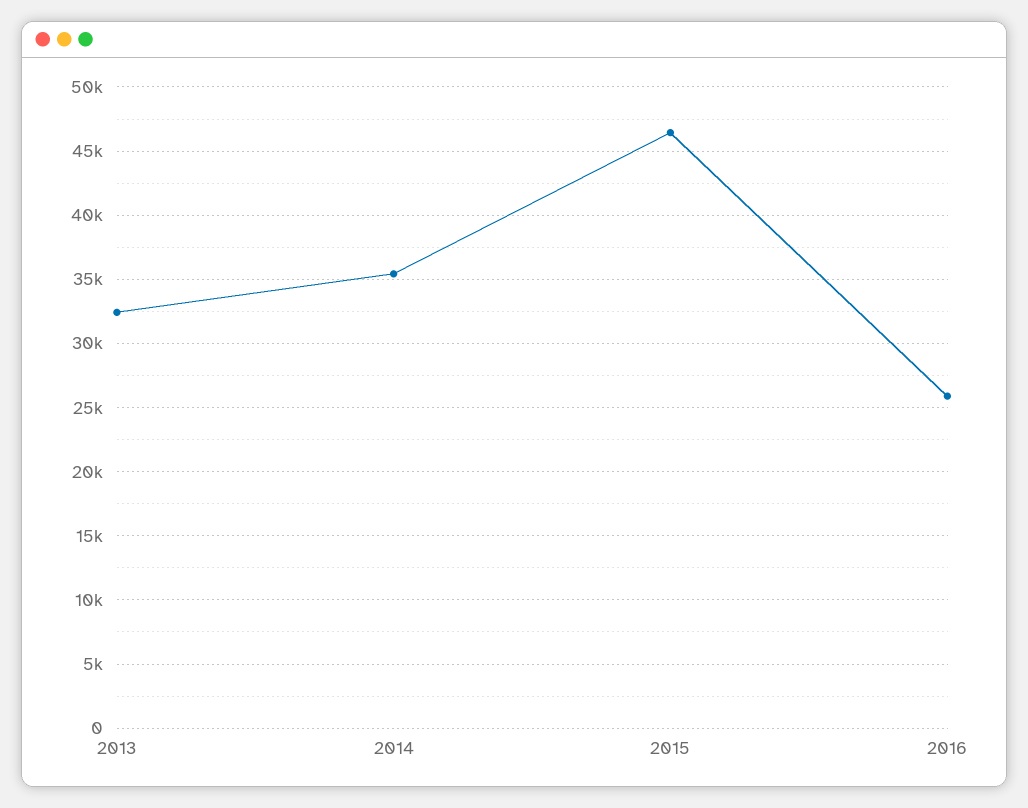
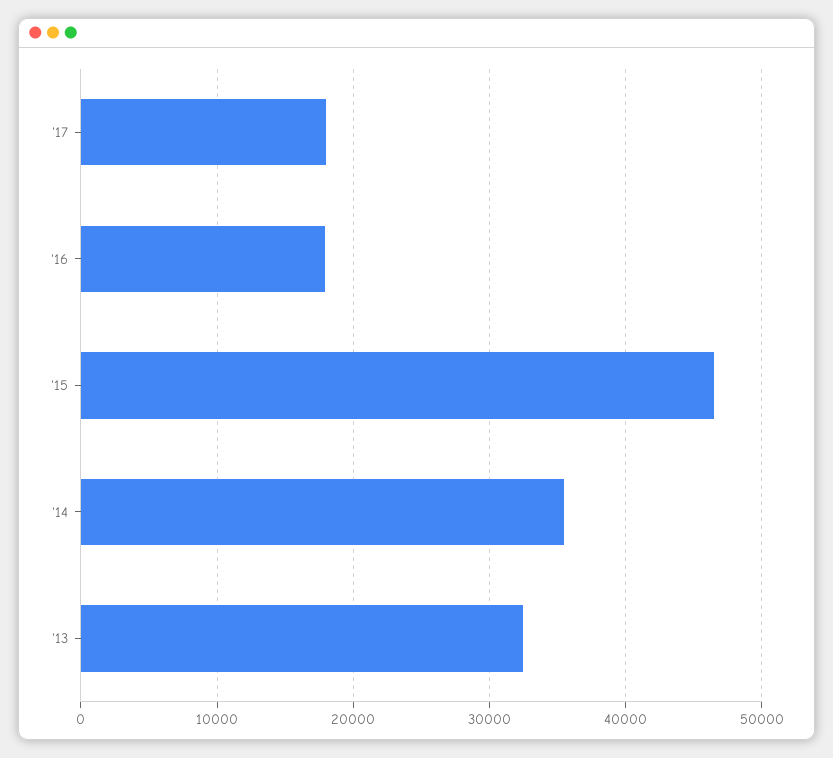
2016: 26000 -> 18000
'17: none -> 18000

